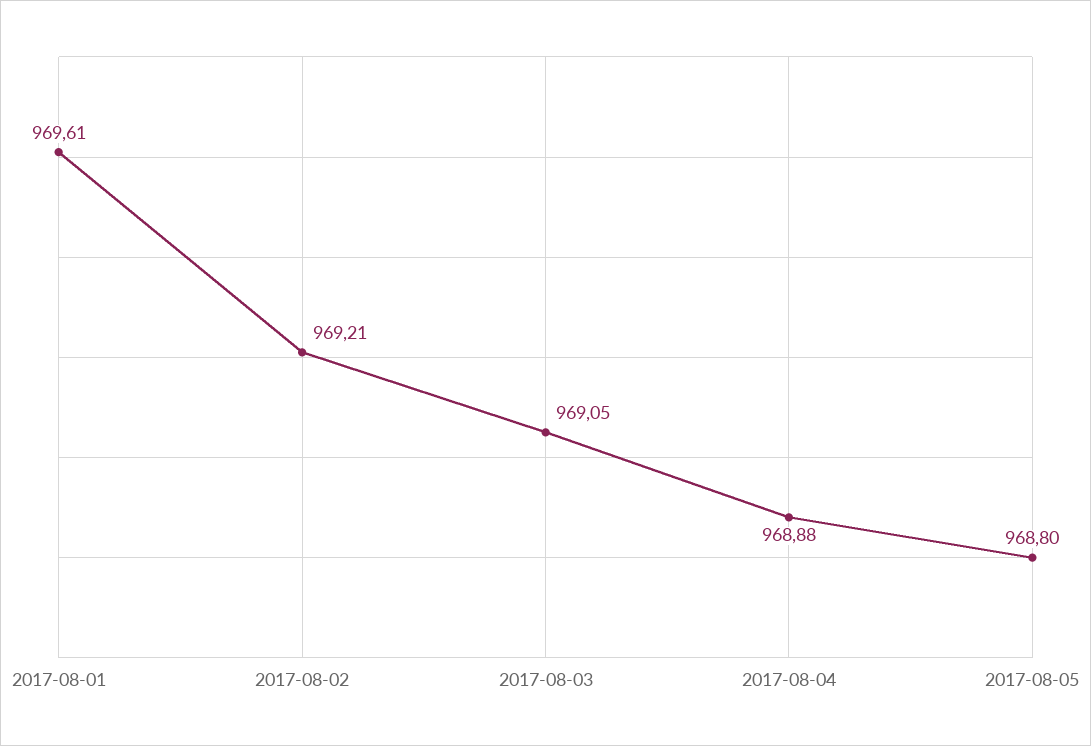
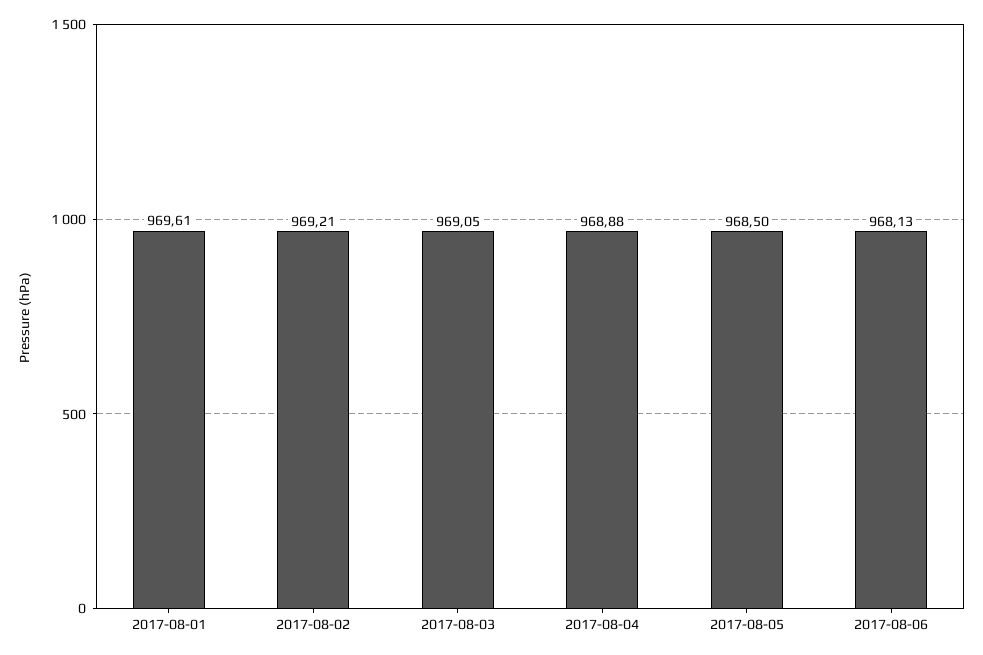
2017-08-05: 968.8 -> 968.5
2017-08-06: none -> 968.13

